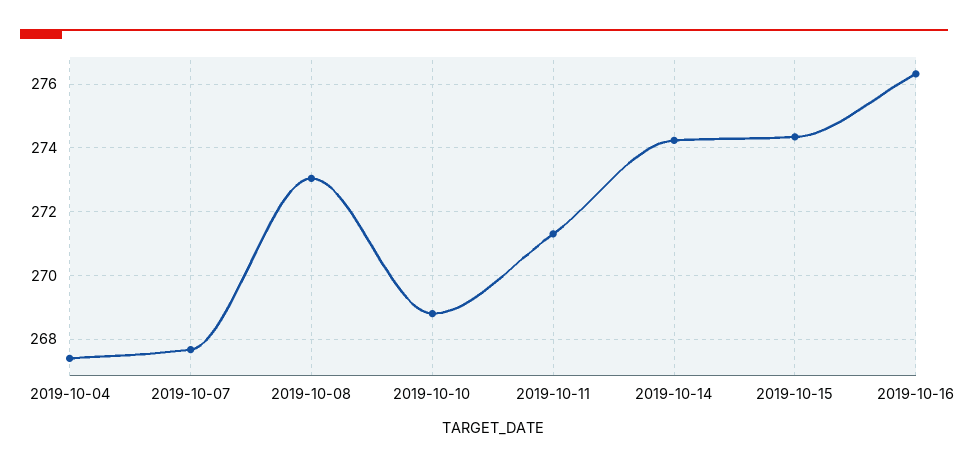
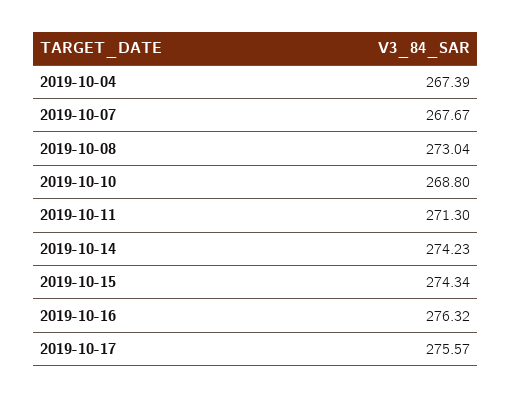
2019-10-17: none -> 275.57

